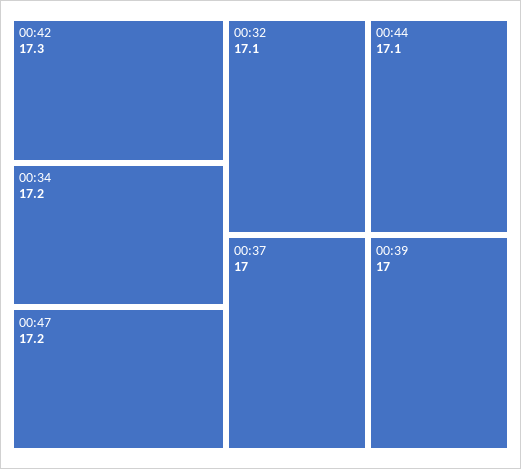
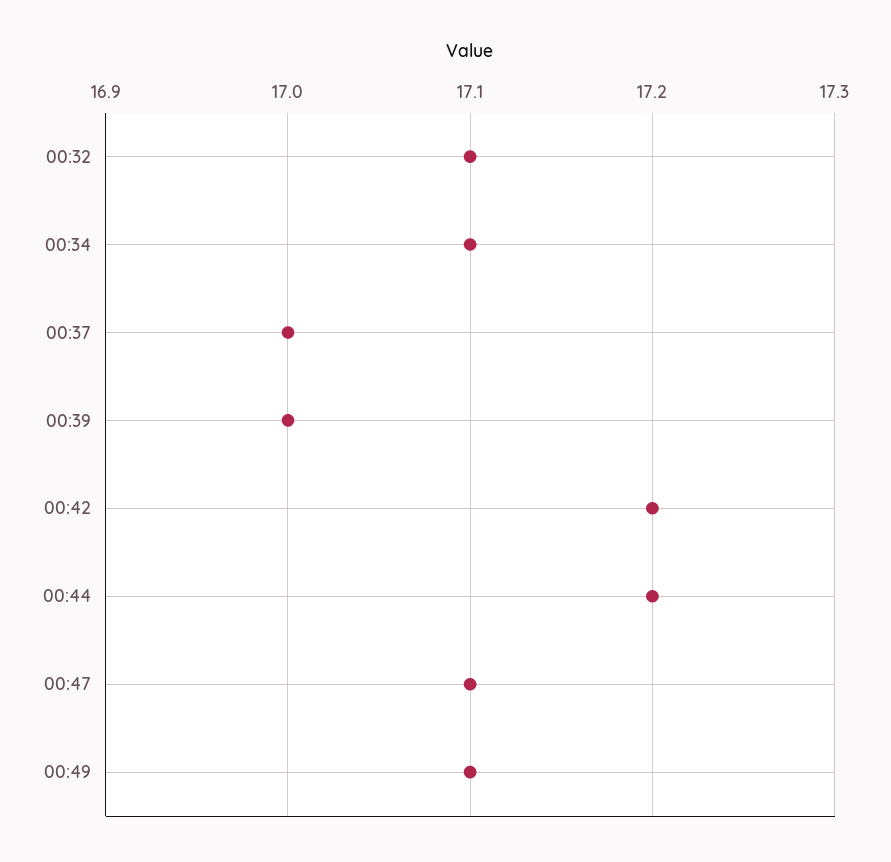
00:42: 17.3 -> 17.2
00:34: 17.2 -> 17.1
00:47: 17.2 -> 17.1
00:44: 17.1 -> 17.2
00:49: none -> 17.1

